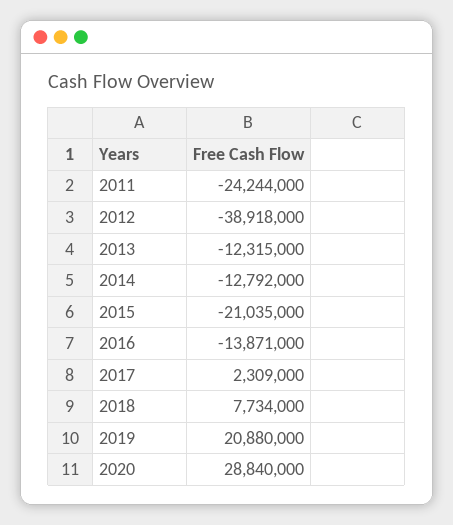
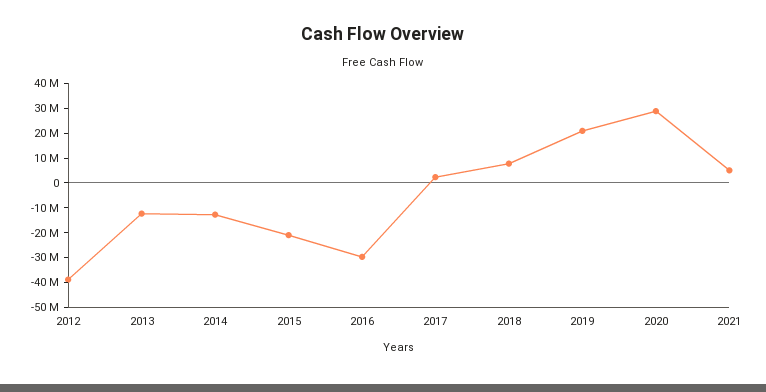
2011: -24244000 -> none
2016: -13871000 -> -30000000
2021: none -> 5000000

